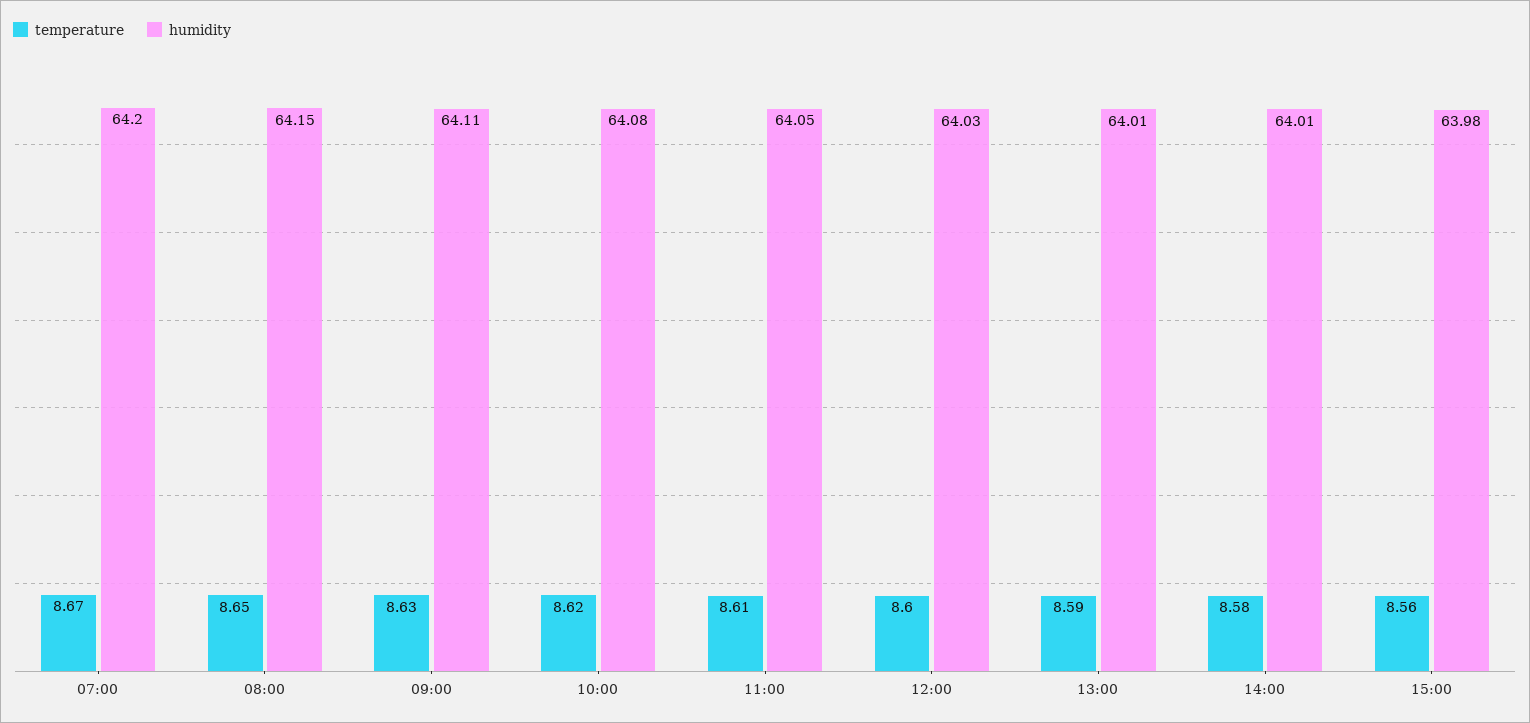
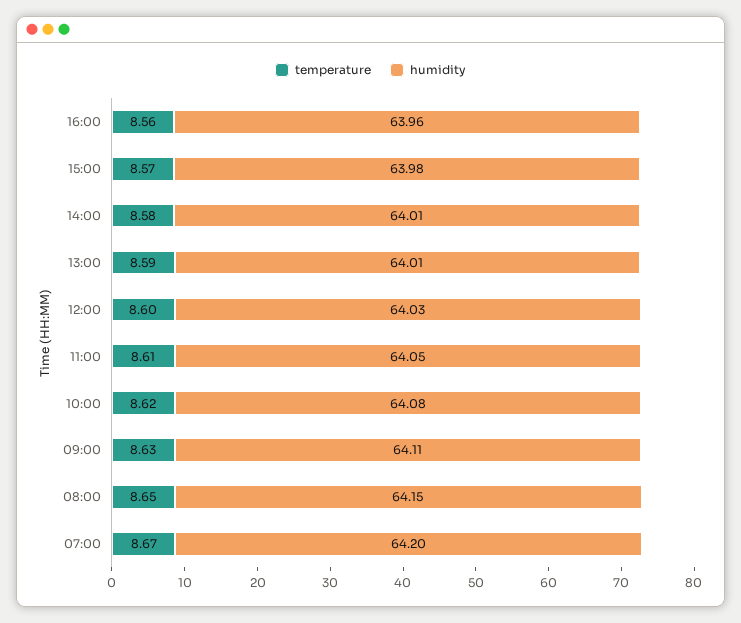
temperature, 15:00: 8.56 -> 8.57
temperature, 16:00: none -> 8.56
humidity, 16:00: none -> 63.96

